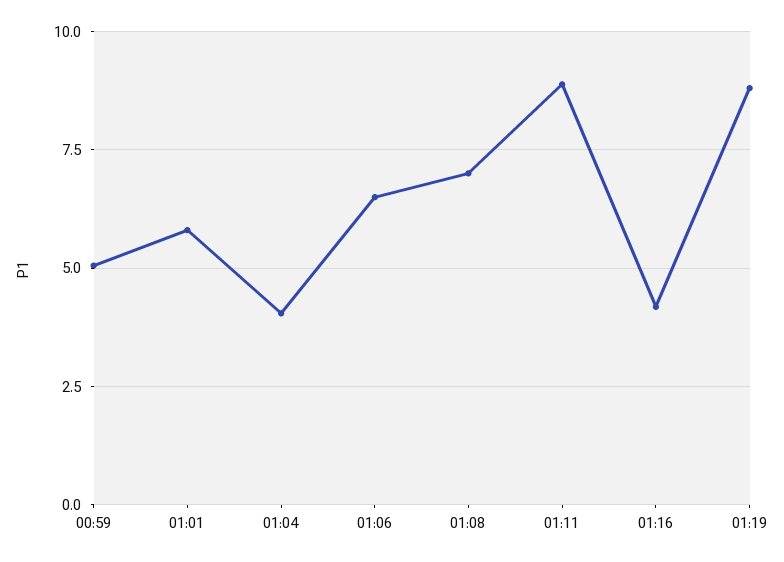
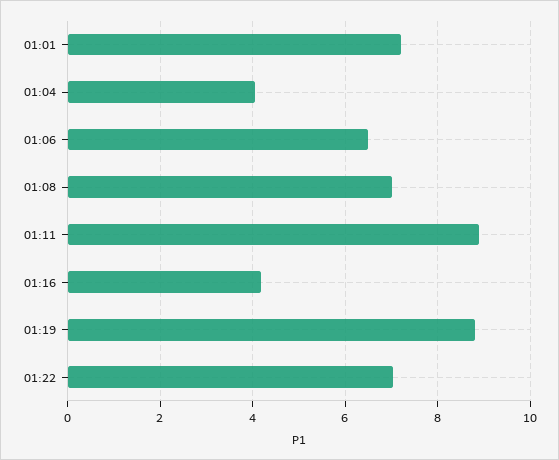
00:59: 5 -> none
01:01: 5.75 -> 7.2
01:22: none -> 7

